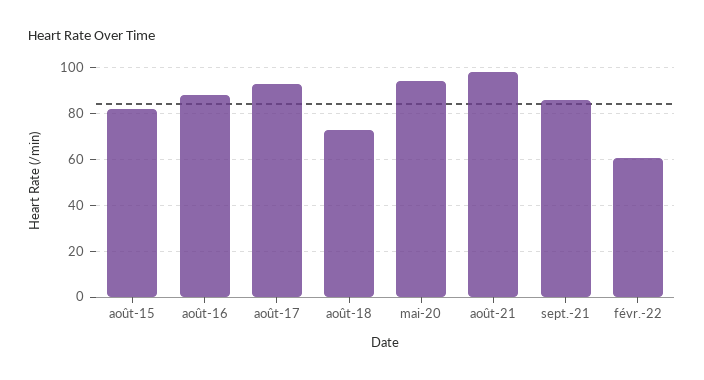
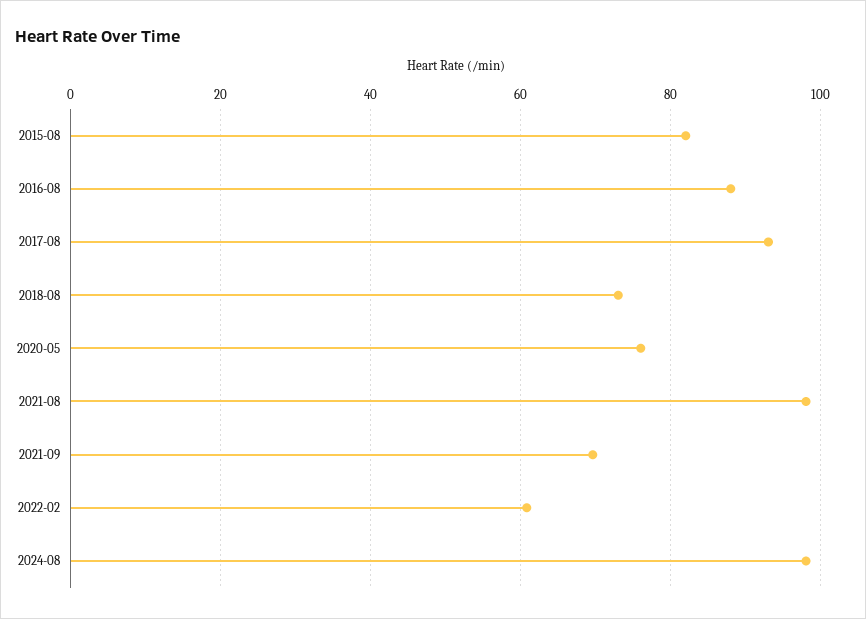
mai-20: 95 -> 76
sept.-21: 85 -> 70
2024-08: none -> 98

